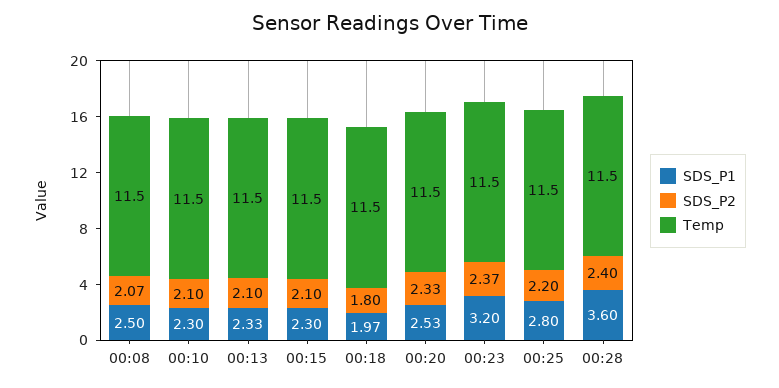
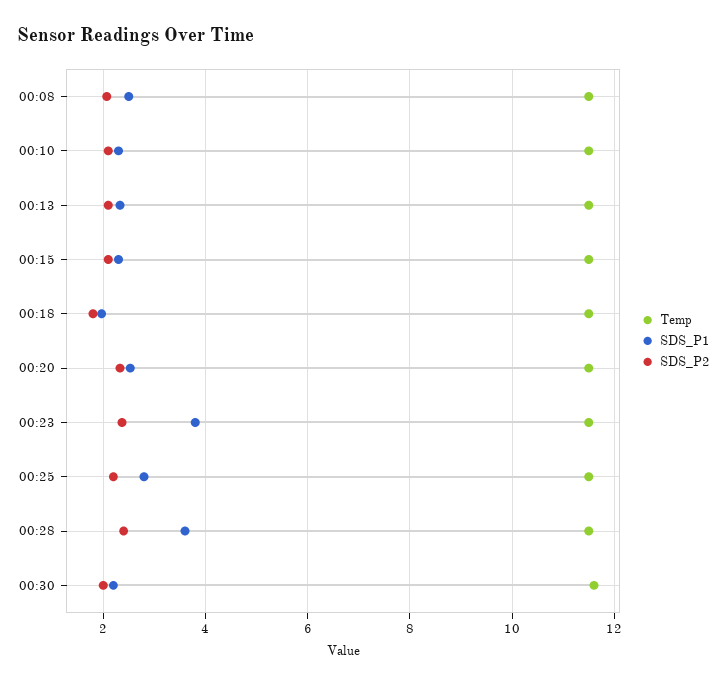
SDS_P1, 00:23: 3.2 -> 3.8
Temp, 00:30: none -> 11.6
SDS_P1, 00:30: none -> 2.2
SDS_P2, 00:30: none -> 2

